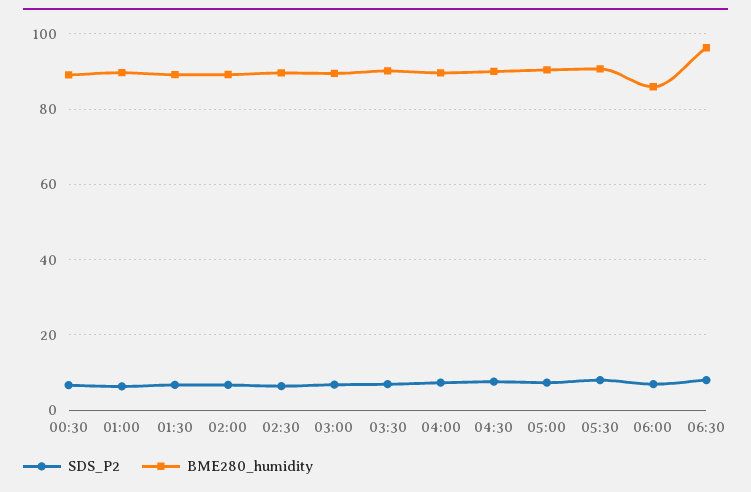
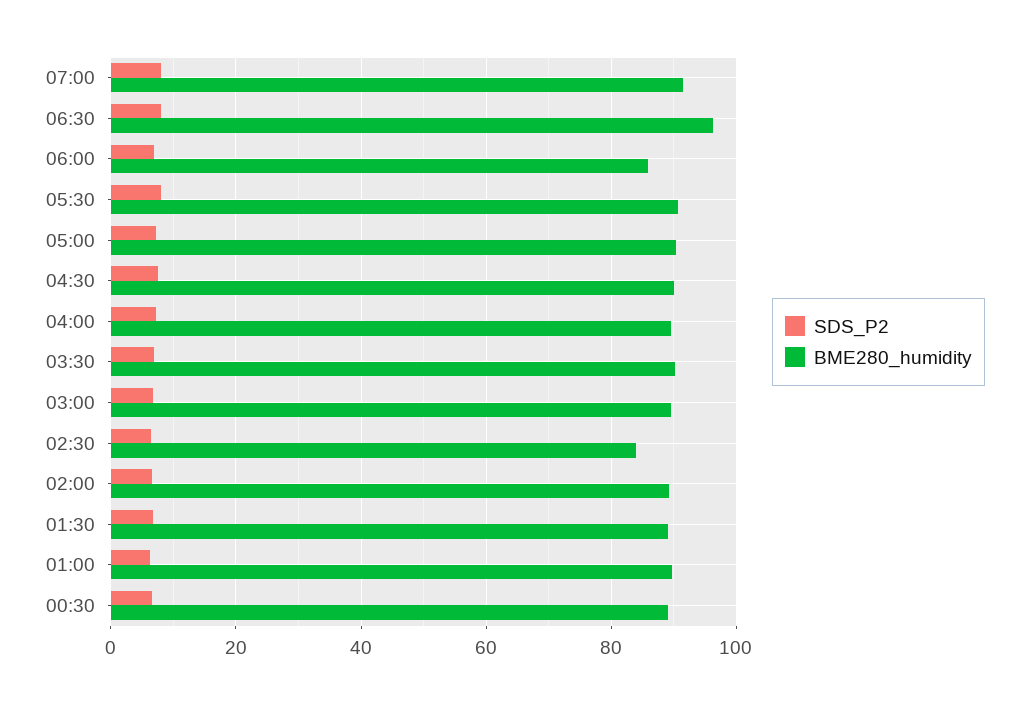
BME280_humidity, 02:30: 90 -> 84
SDS_P2, 07:00: none -> 8
BME280_humidity, 07:00: none -> 92

